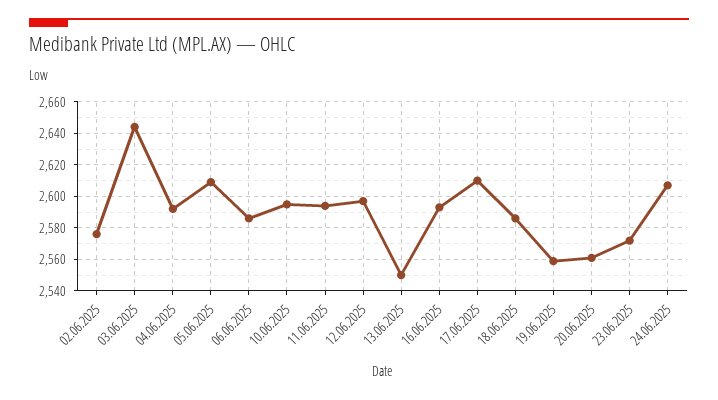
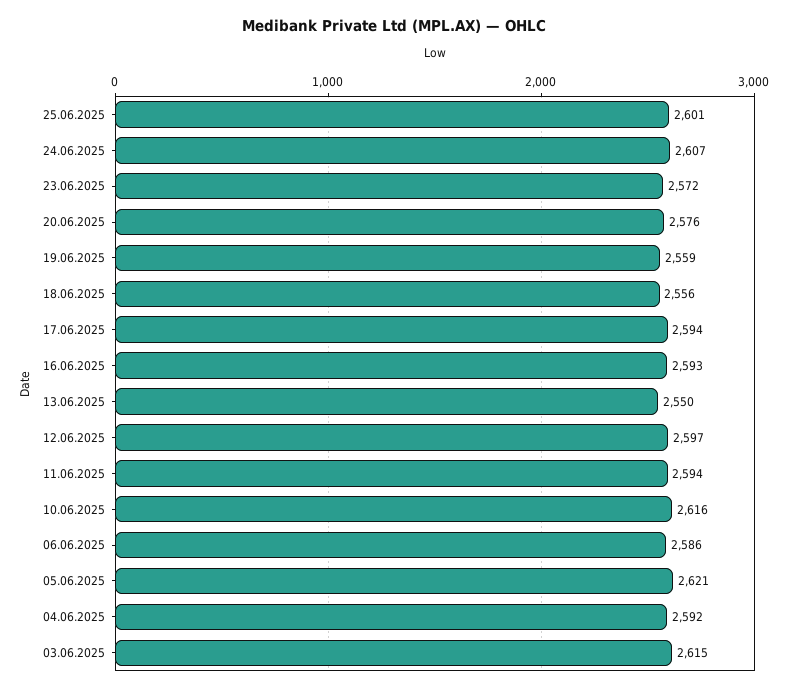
02.06.2025: 2575 -> none
03.06.2025: 2645 -> 2615
05.06.2025: 2610 -> 2621
10.06.2025: 2595 -> 2616
17.06.2025: 2610 -> 2594
18.06.2025: 2585 -> 2556
20.06.2025: 2560 -> 2576
25.06.2025: none -> 2601

